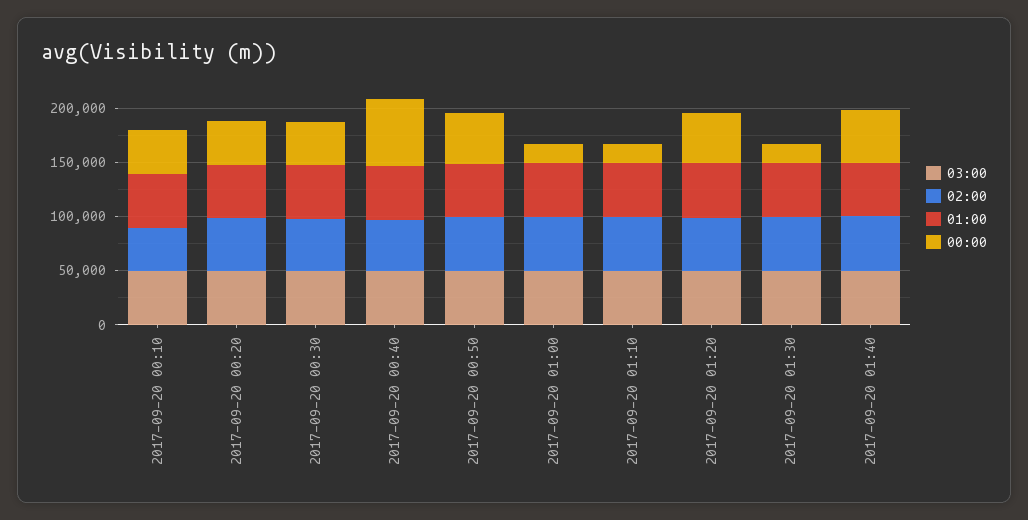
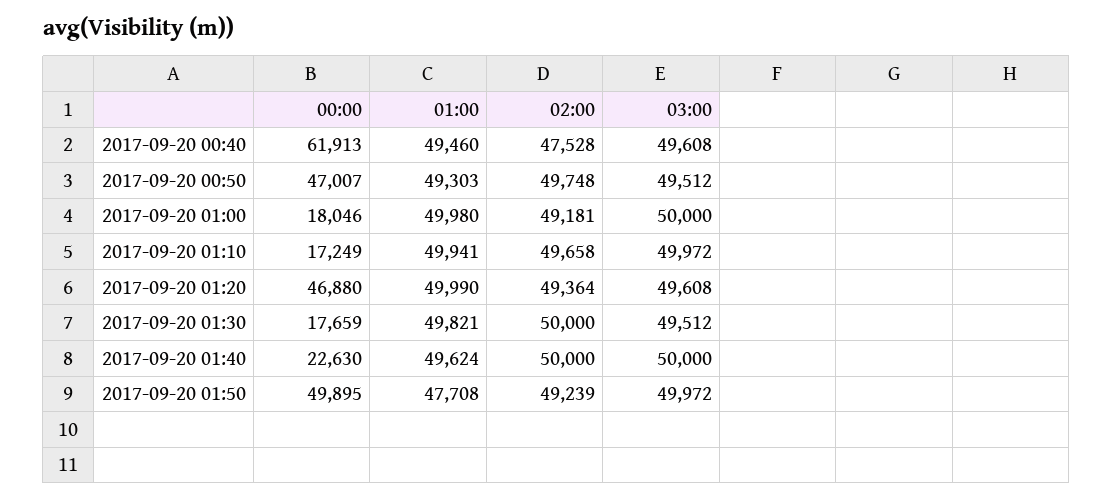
03:00, 2017-09-20 00:10: 50000 -> none
02:00, 2017-09-20 00:10: 40000 -> none
01:00, 2017-09-20 00:10: 50000 -> none
00:00, 2017-09-20 00:10: 40000 -> none
03:00, 2017-09-20 00:20: 50000 -> none
02:00, 2017-09-20 00:20: 50000 -> none
01:00, 2017-09-20 00:20: 50000 -> none
00:00, 2017-09-20 00:20: 40000 -> none
03:00, 2017-09-20 00:30: 50000 -> none
02:00, 2017-09-20 00:30: 50000 -> none
01:00, 2017-09-20 00:30: 50000 -> none
00:00, 2017-09-20 00:30: 40000 -> none
00:00, 2017-09-20 01:40: 50000 -> 22630
00:00, 2017-09-20 01:50: none -> 49895
01:00, 2017-09-20 01:50: none -> 47708
02:00, 2017-09-20 01:50: none -> 49239
03:00, 2017-09-20 01:50: none -> 49972

